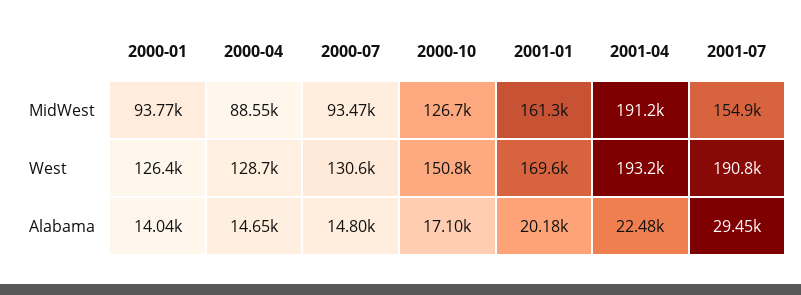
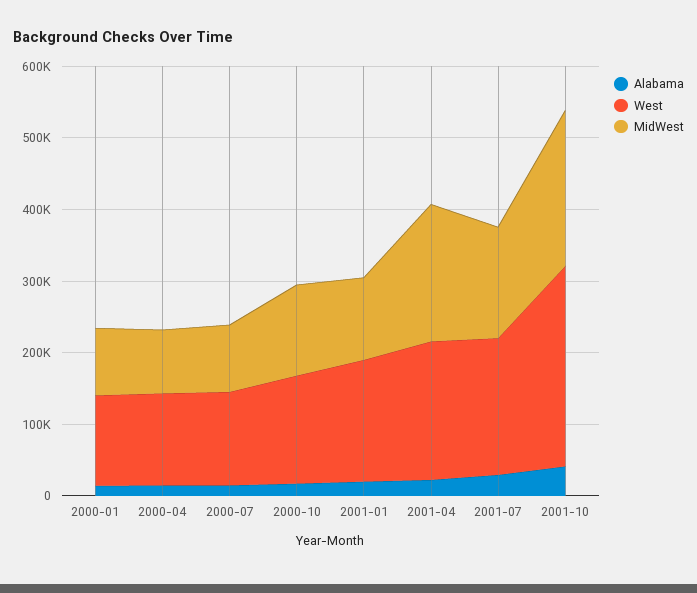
MidWest, 2001-01: 161300 -> 120000
Alabama, 2001-10: none -> 40000
West, 2001-10: none -> 280000
MidWest, 2001-10: none -> 220000

